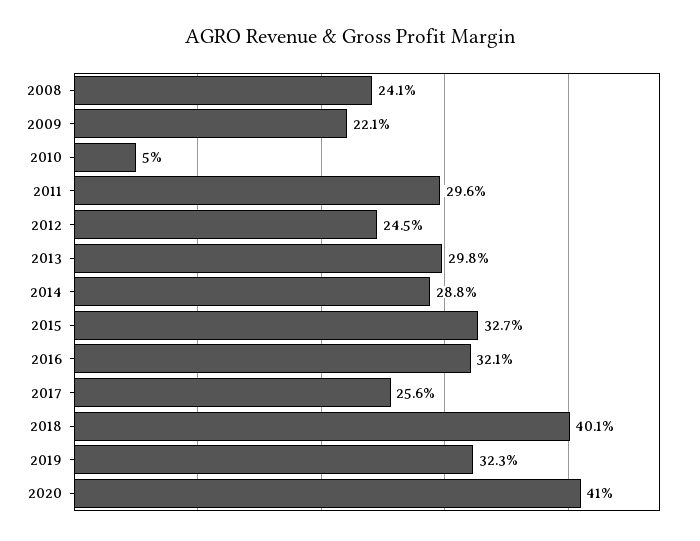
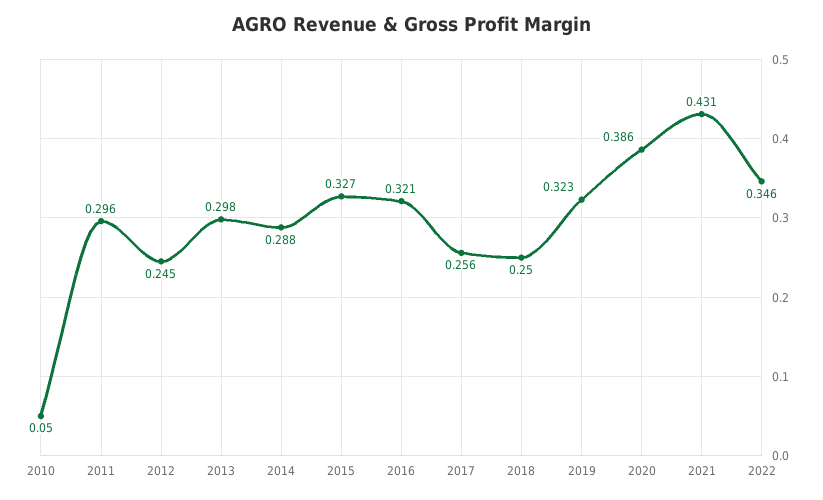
2008: 0.241 -> none
2009: 0.221 -> none
2018: 0.401 -> 0.25
2020: 0.41 -> 0.386
2021: none -> 0.431
2022: none -> 0.346

